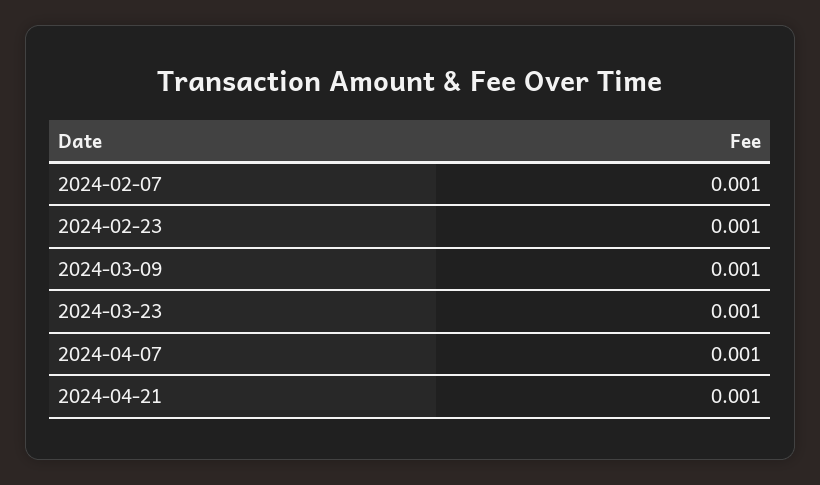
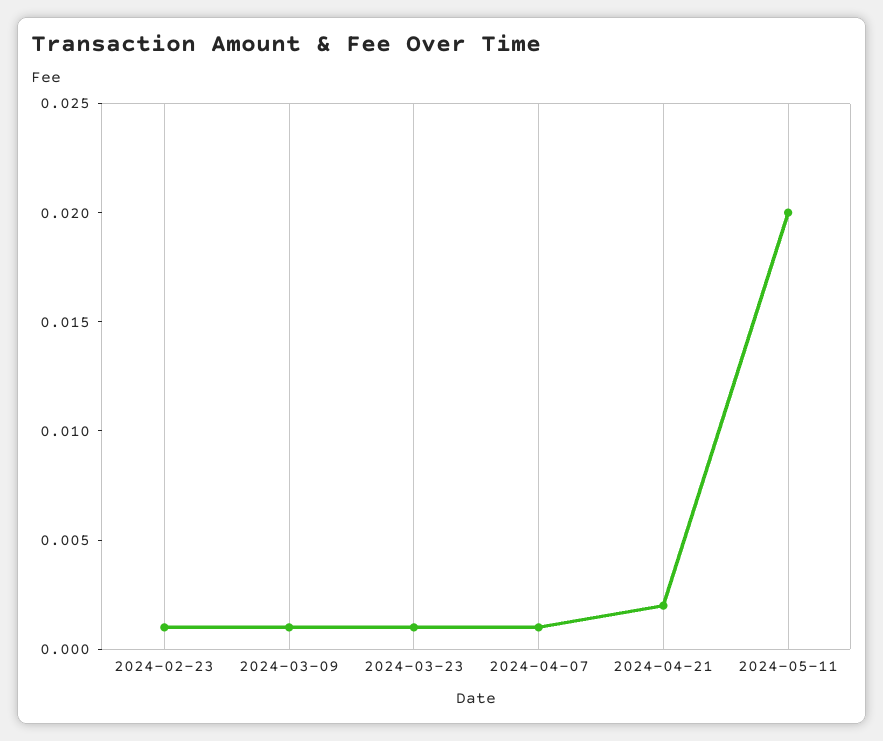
2024-02-07: 0.001 -> none
2024-04-21: 0.001 -> 0.002
2024-05-11: none -> 0.02

